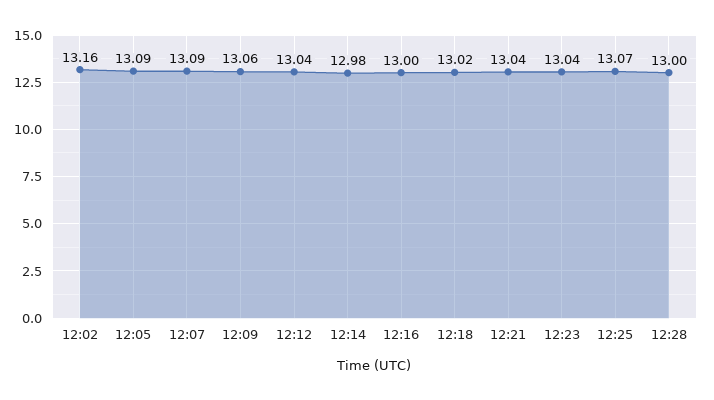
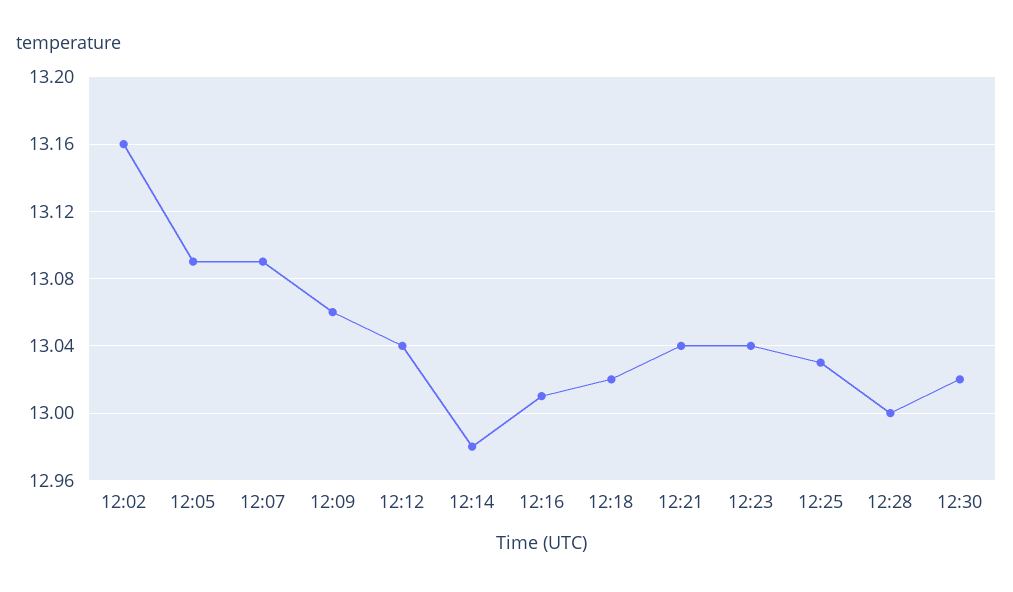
12:16: 13 -> 13.01
12:25: 13.07 -> 13.03
12:30: none -> 13.02

